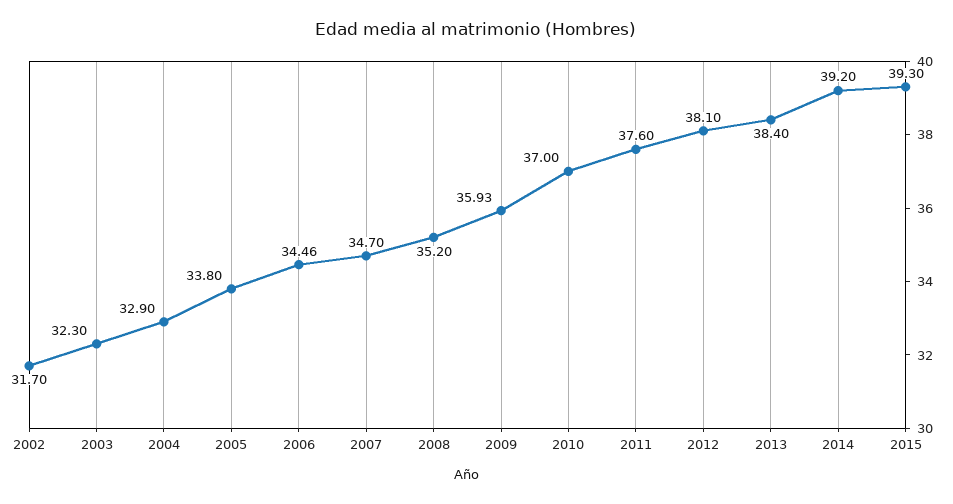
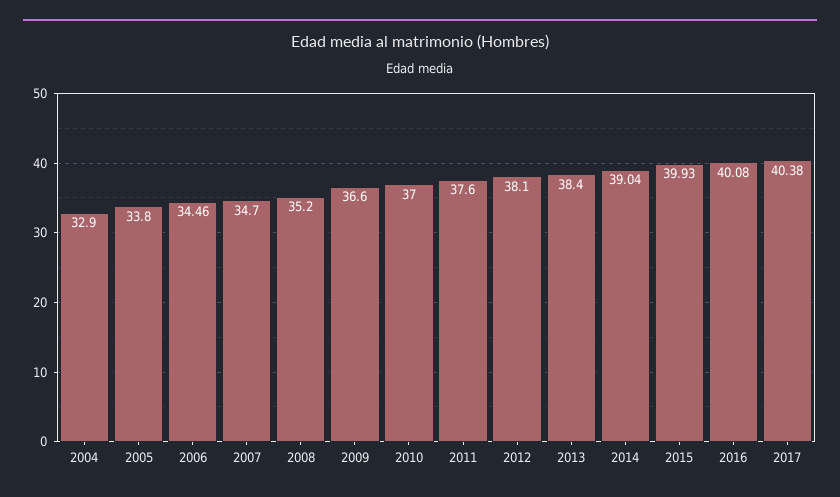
2002: 31.7 -> none
2003: 32.3 -> none
2009: 35.93 -> 36.6
2014: 39.2 -> 39.04
2015: 39.3 -> 39.93
2016: none -> 40.08
2017: none -> 40.38

